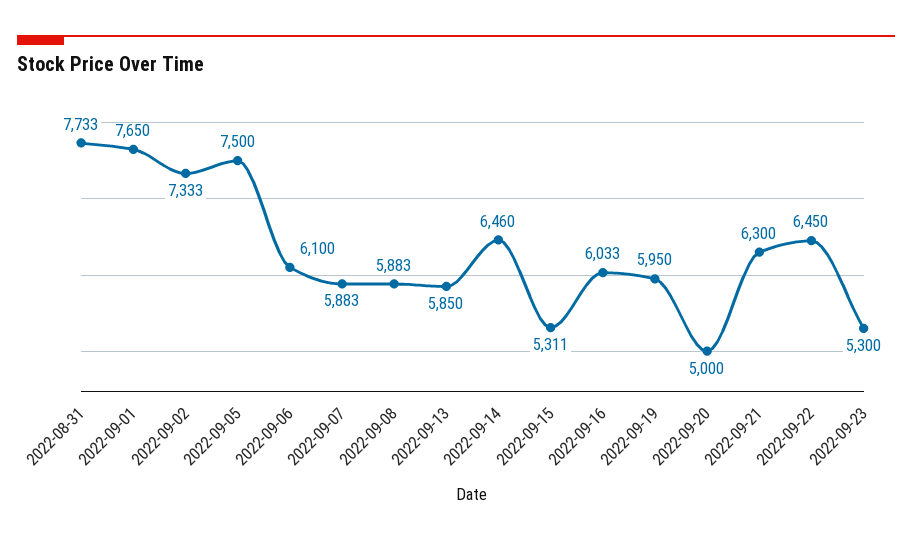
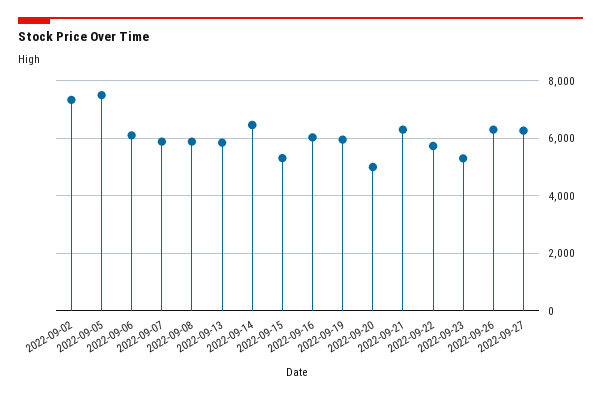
2022-08-31: 7733 -> none
2022-09-01: 7650 -> none
2022-09-22: 6450 -> 5750
2022-09-26: none -> 6250
2022-09-27: none -> 6250

